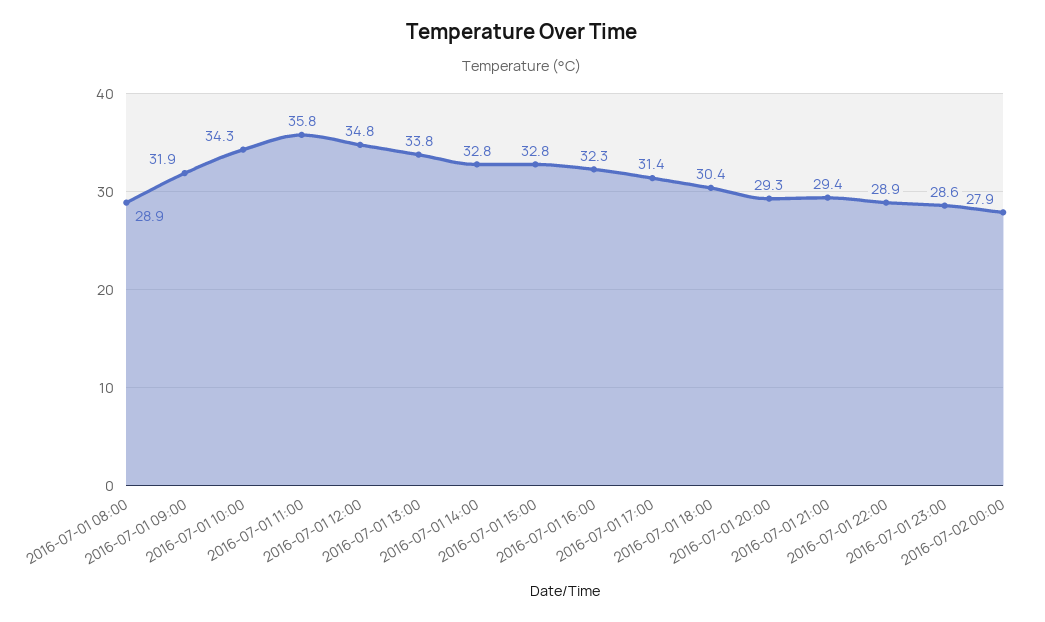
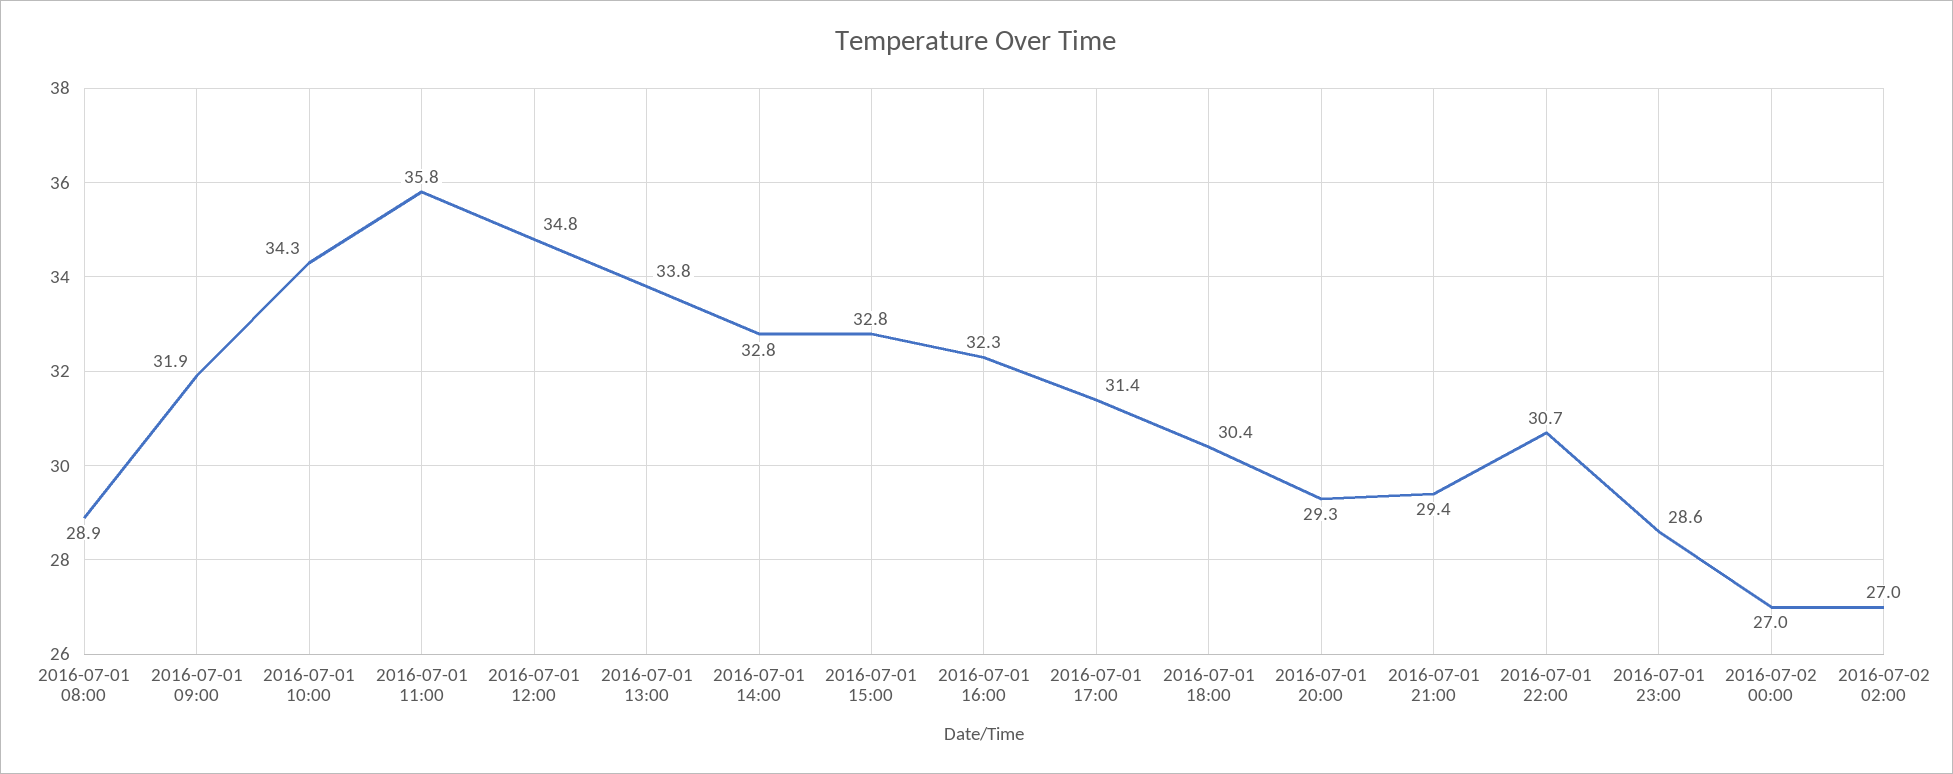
2016-07-01 22:00: 28.9 -> 30.7
2016-07-02 00:00: 27.9 -> 27
2016-07-02 02:00: none -> 27

